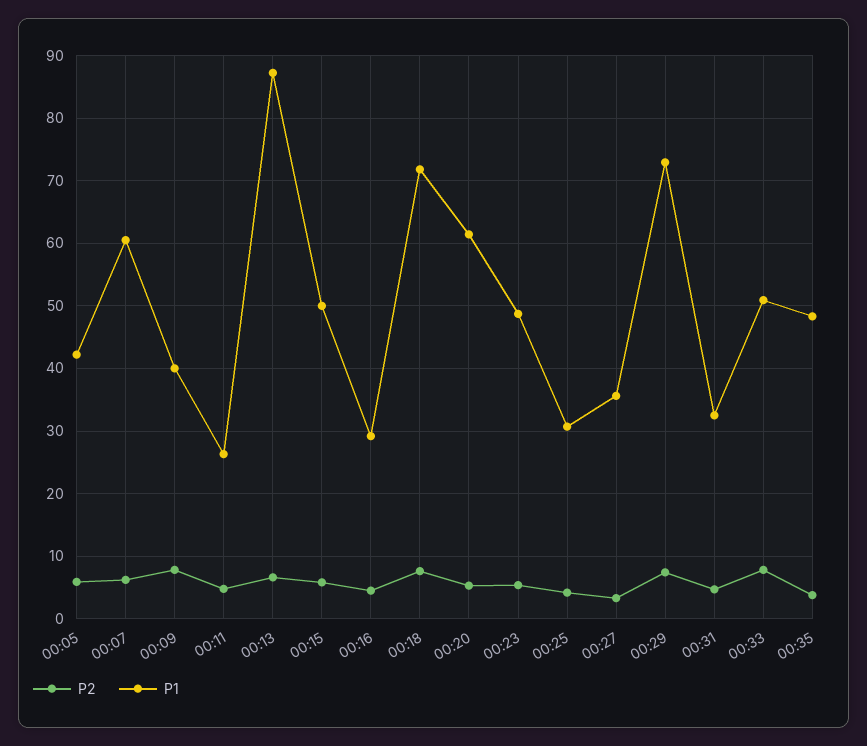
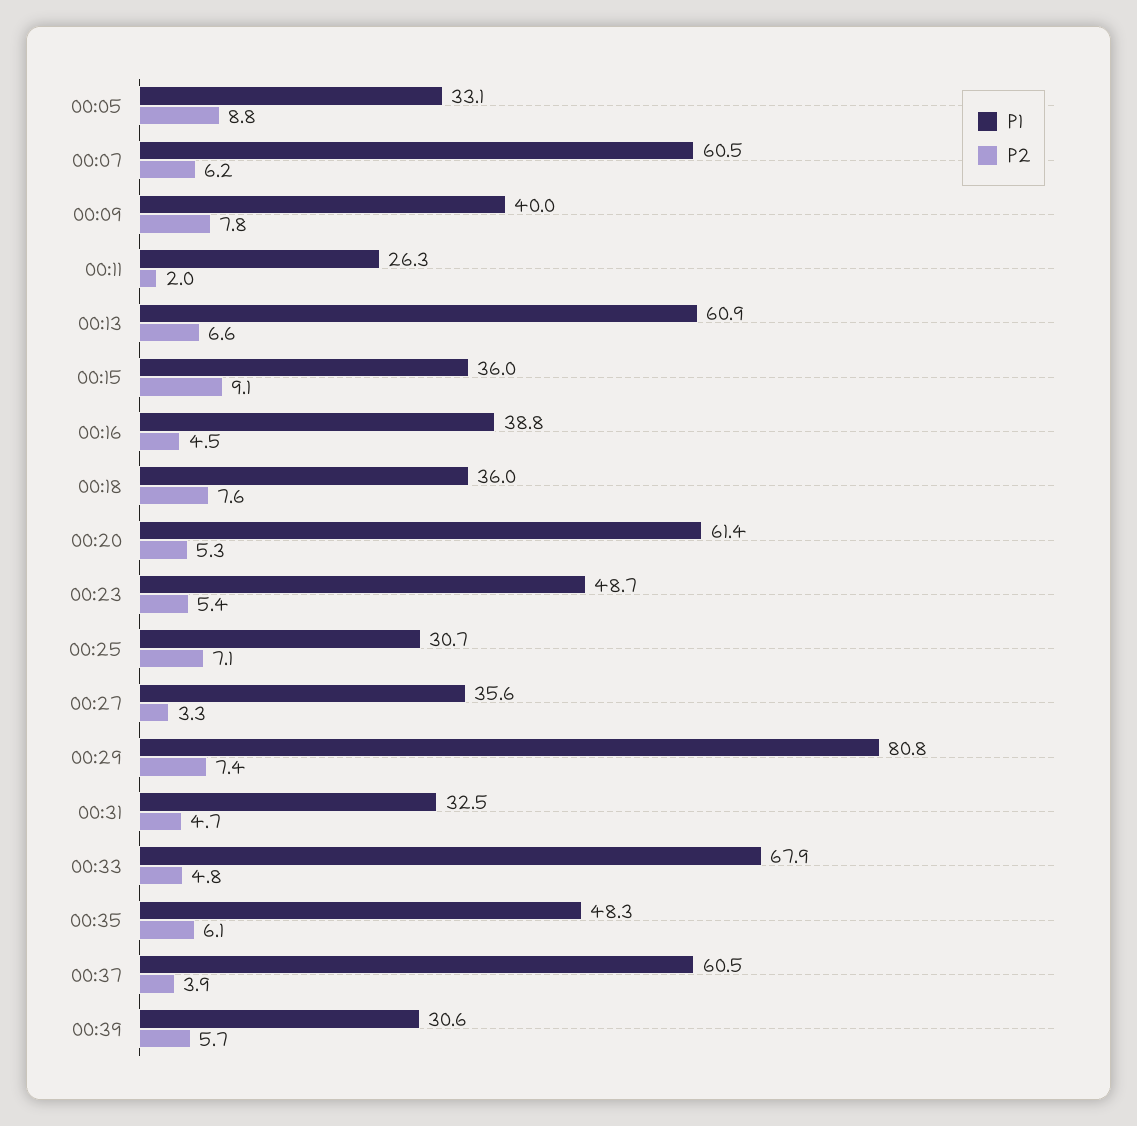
P2, 00:05: 6 -> 8.8
P1, 00:05: 42 -> 33.1
P2, 00:11: 5 -> 2
P1, 00:13: 87 -> 60.9
P2, 00:15: 6 -> 9.1
P1, 00:15: 50 -> 36
P1, 00:16: 29 -> 38.8
P1, 00:18: 72 -> 36
P2, 00:25: 4 -> 7.1
P1, 00:29: 73 -> 80.8
P2, 00:33: 8 -> 4.8
P1, 00:33: 51 -> 67.9
P2, 00:35: 4 -> 6.1
P1, 00:37: none -> 60.5
P2, 00:37: none -> 3.9
P1, 00:39: none -> 30.6
P2, 00:39: none -> 5.7

